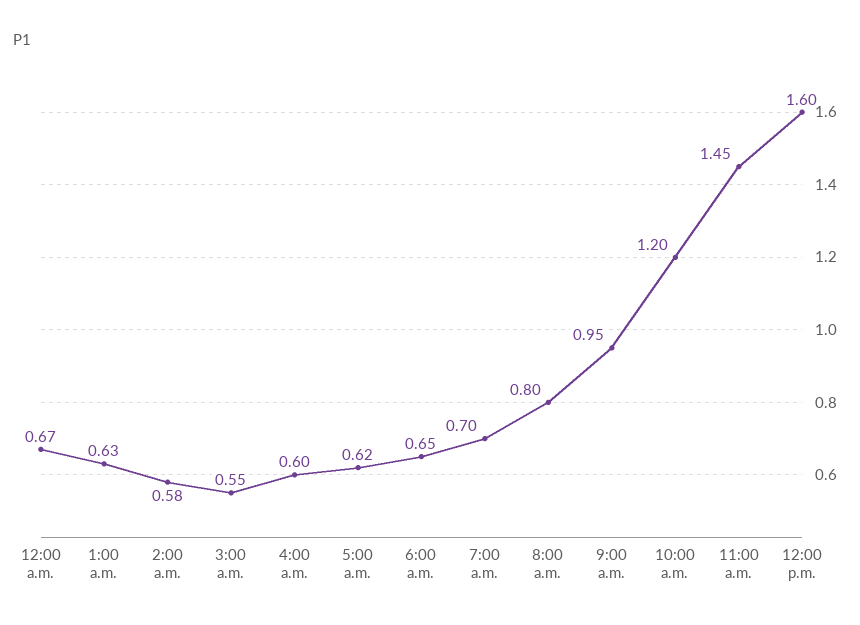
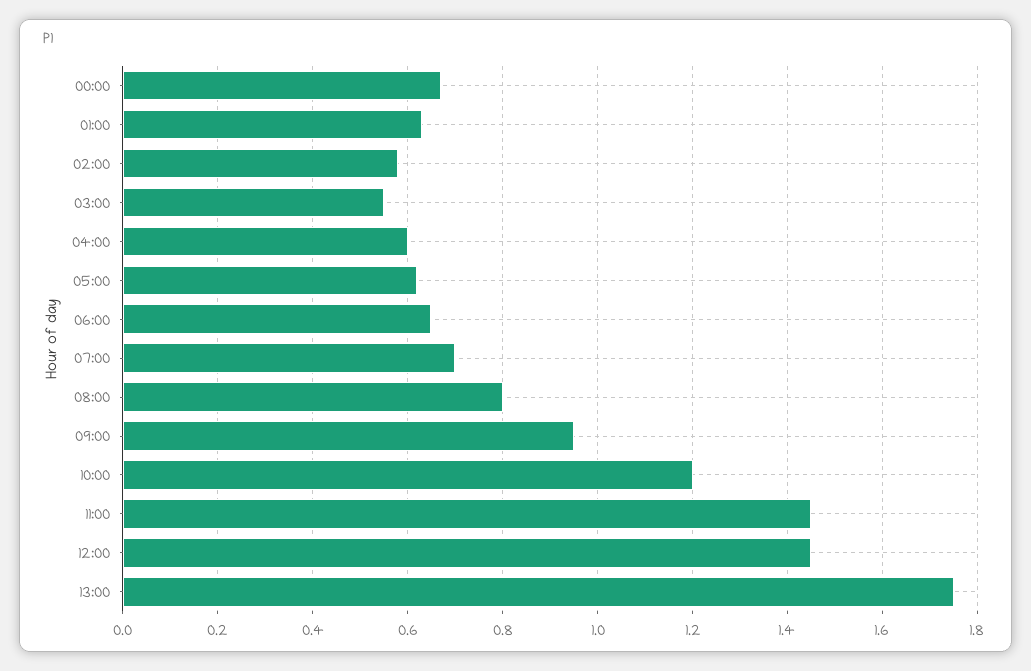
12:00 p.m.: 1.6 -> 1.45
13:00: none -> 1.75

